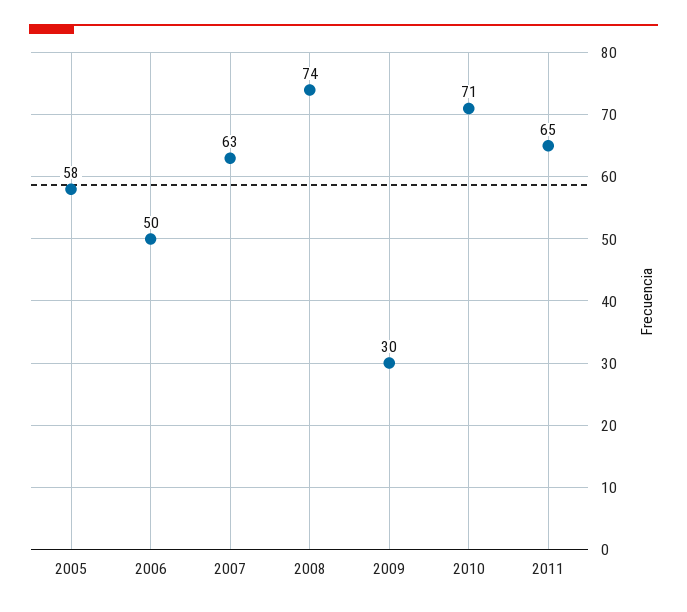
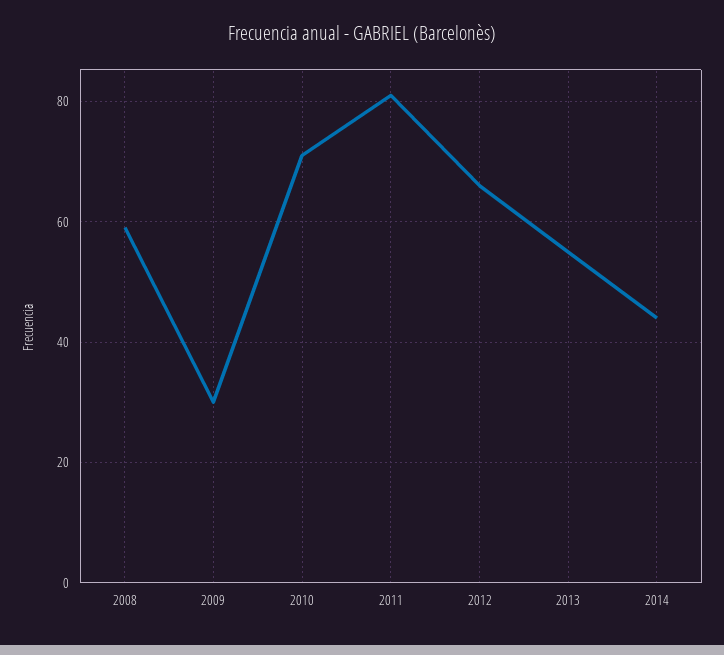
2005: 58 -> none
2006: 50 -> none
2007: 63 -> none
2008: 74 -> 60
2011: 65 -> 80
2012: none -> 65
2013: none -> 55
2014: none -> 45

